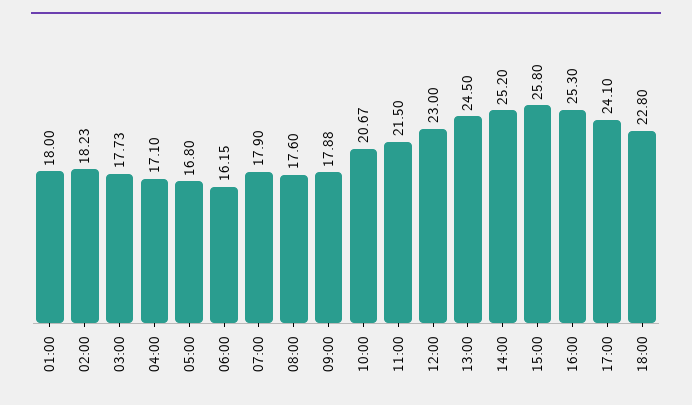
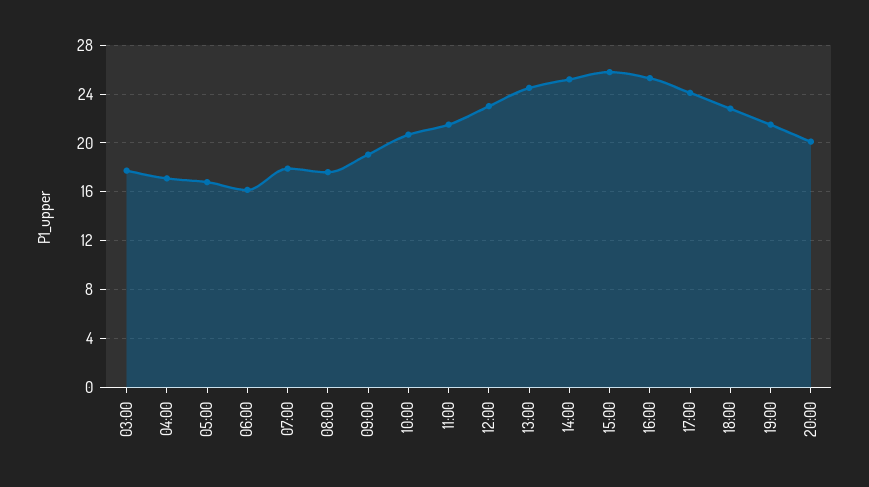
01:00: 18 -> none
02:00: 18.23 -> none
09:00: 17.88 -> 19
19:00: none -> 21.5
20:00: none -> 20

